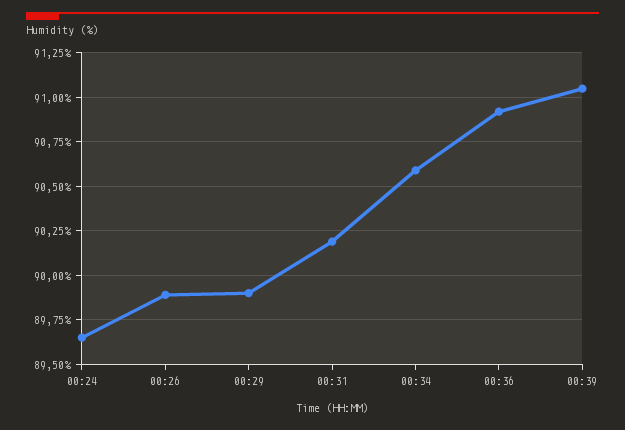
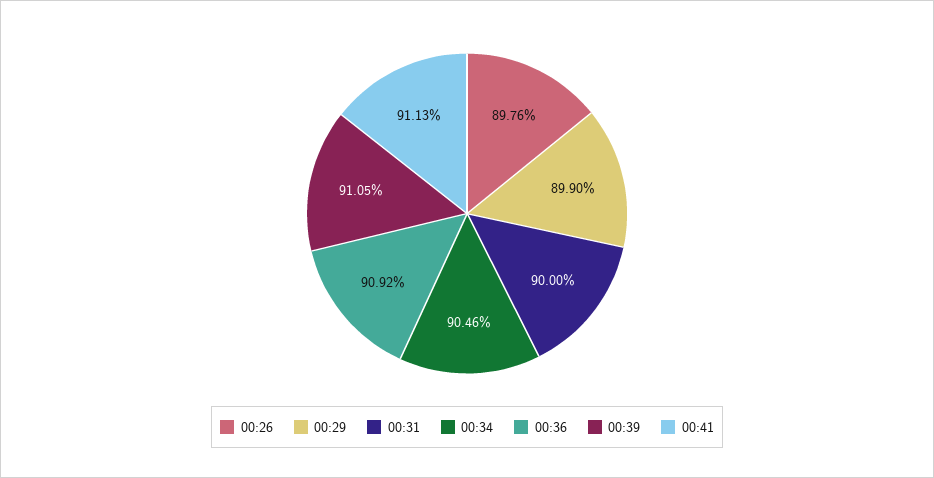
00:24: 89.65 -> none
00:26: 89.9 -> 89.76
00:31: 90.2 -> 90
00:34: 90.6 -> 90.46
00:41: none -> 91.13

